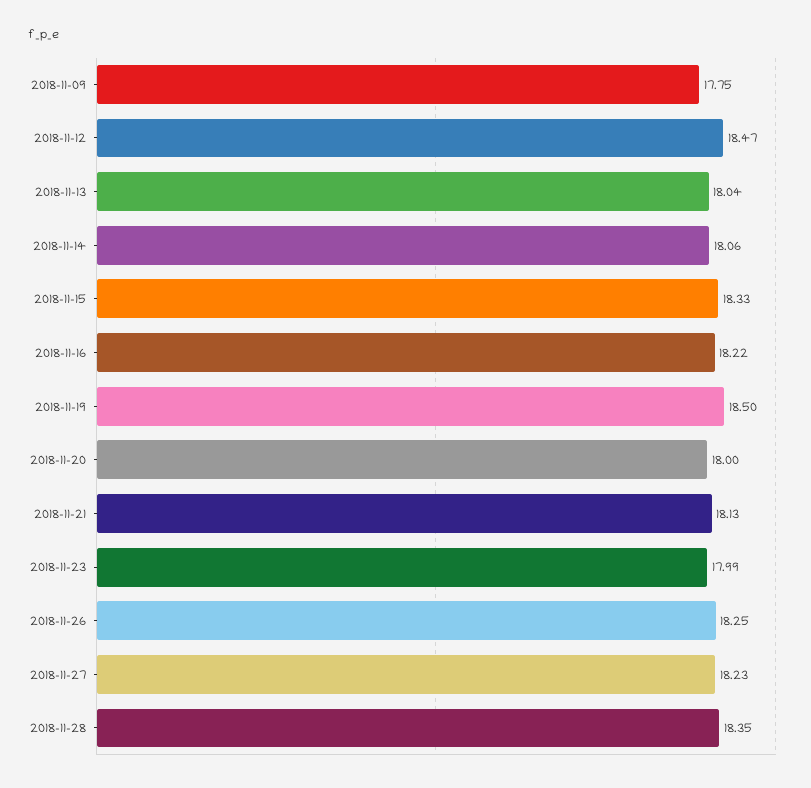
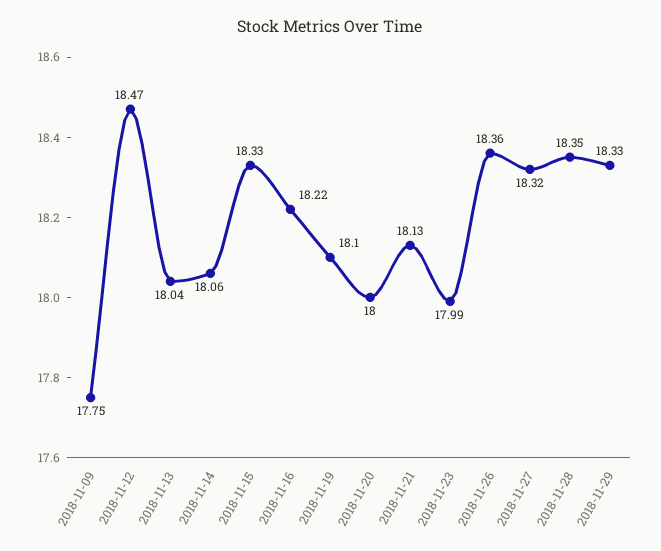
2018-11-19: 18.5 -> 18.1
2018-11-26: 18.25 -> 18.36
2018-11-27: 18.23 -> 18.32
2018-11-29: none -> 18.33

